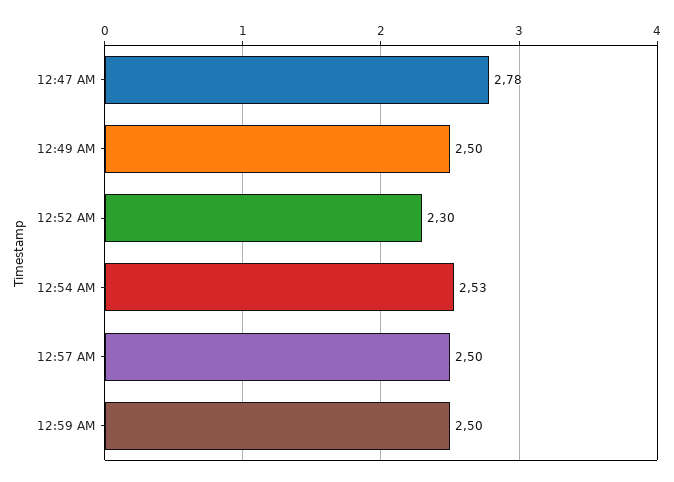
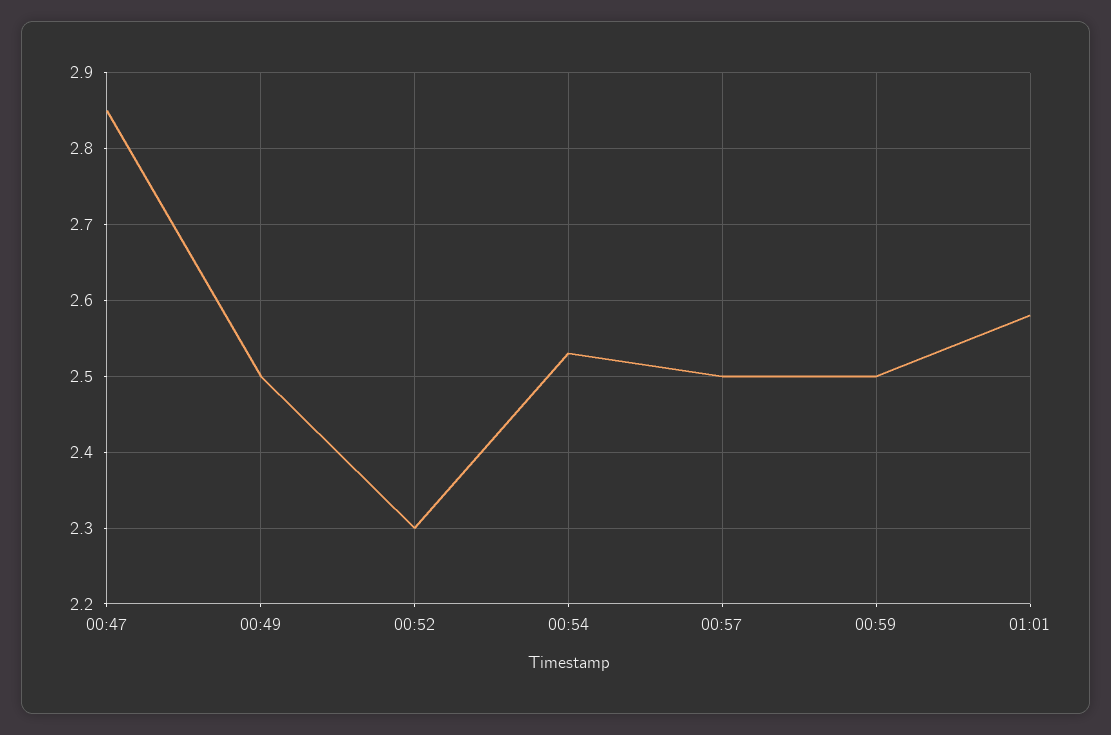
12:47 AM: 2.78 -> 2.85
01:01: none -> 2.58

